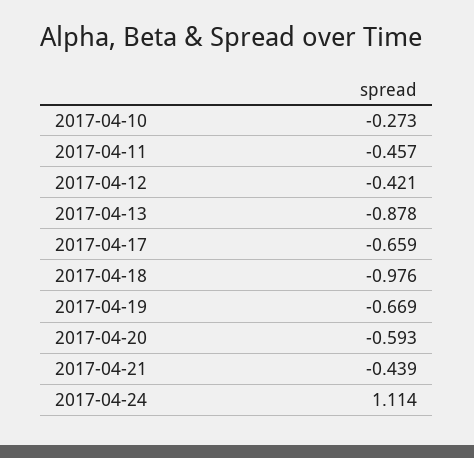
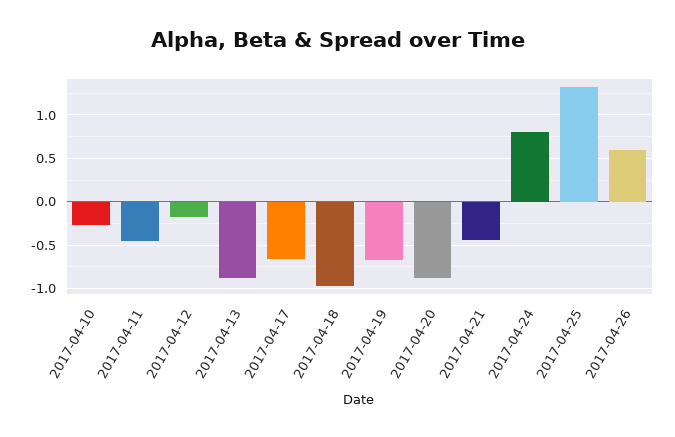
2017-04-12: -0.421 -> -0.2
2017-04-20: -0.593 -> -0.9
2017-04-24: 1.114 -> 0.8
2017-04-25: none -> 1.3
2017-04-26: none -> 0.6

